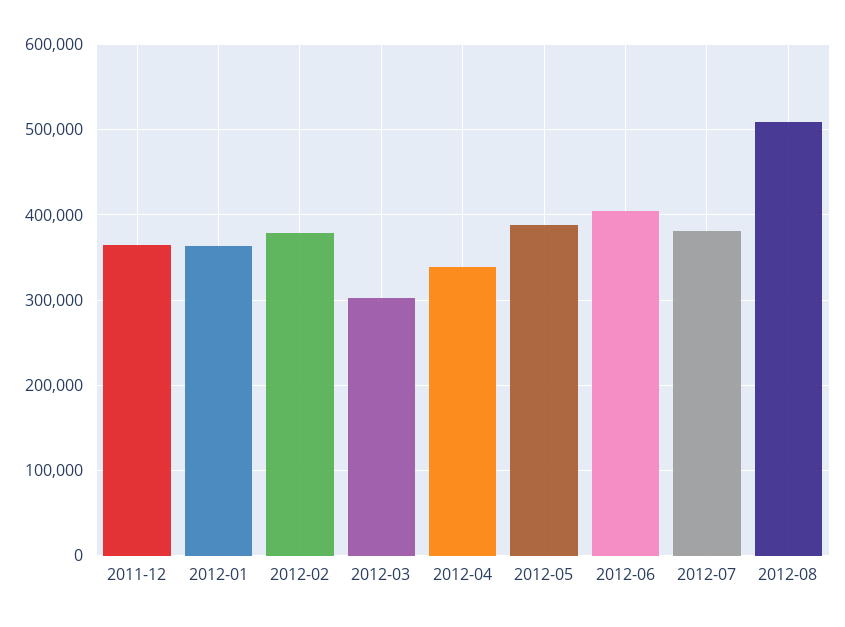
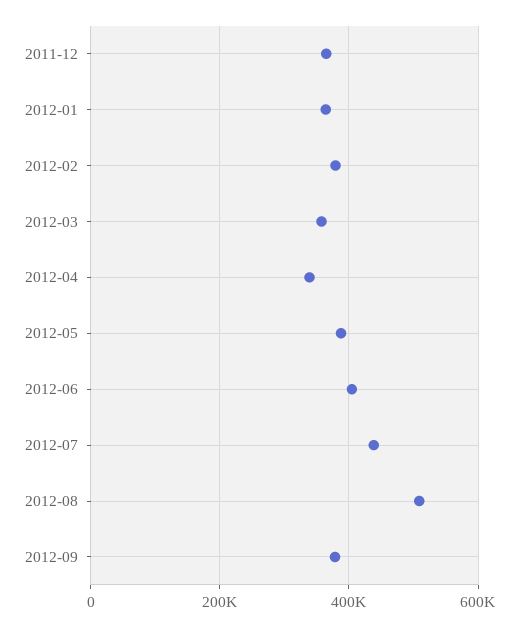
2012-03: 300000 -> 360000
2012-07: 380000 -> 440000
2012-09: none -> 380000

